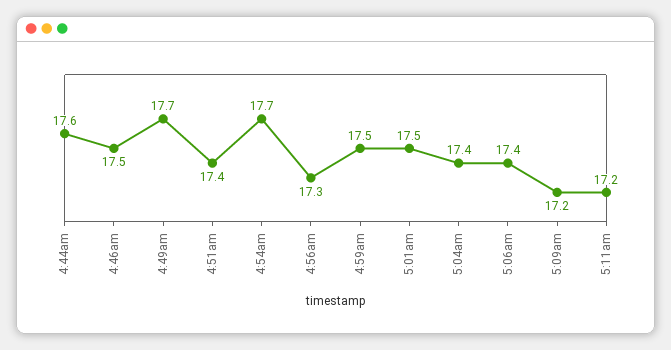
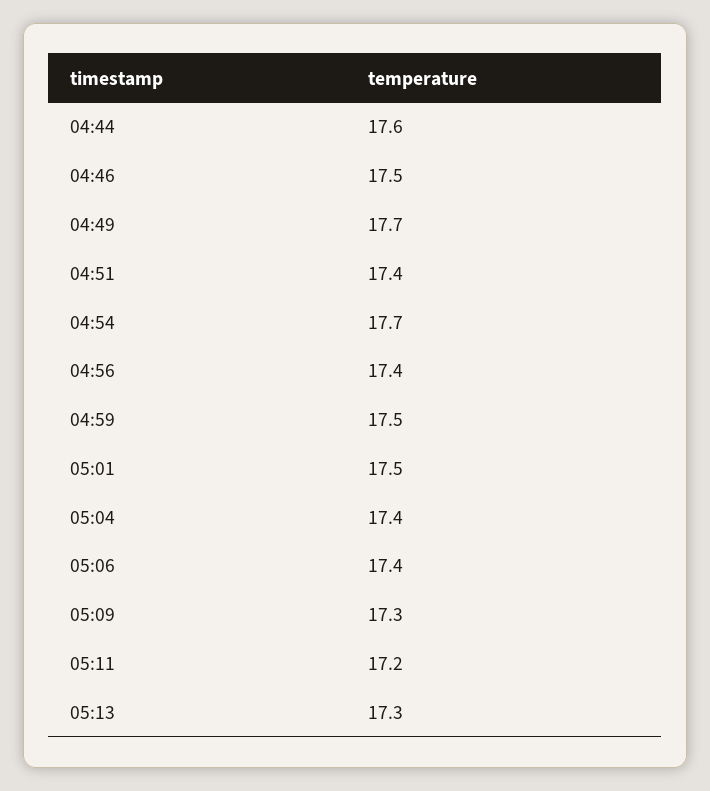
4:56am: 17.3 -> 17.4
5:09am: 17.2 -> 17.3
05:13: none -> 17.3

